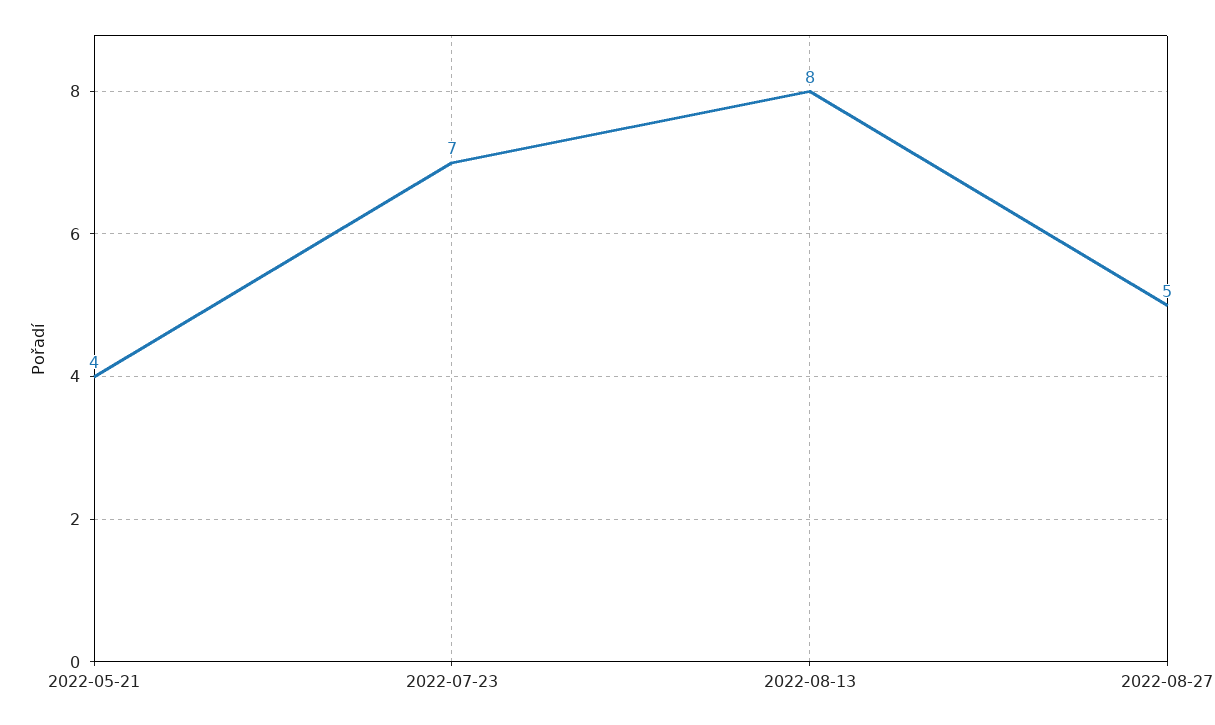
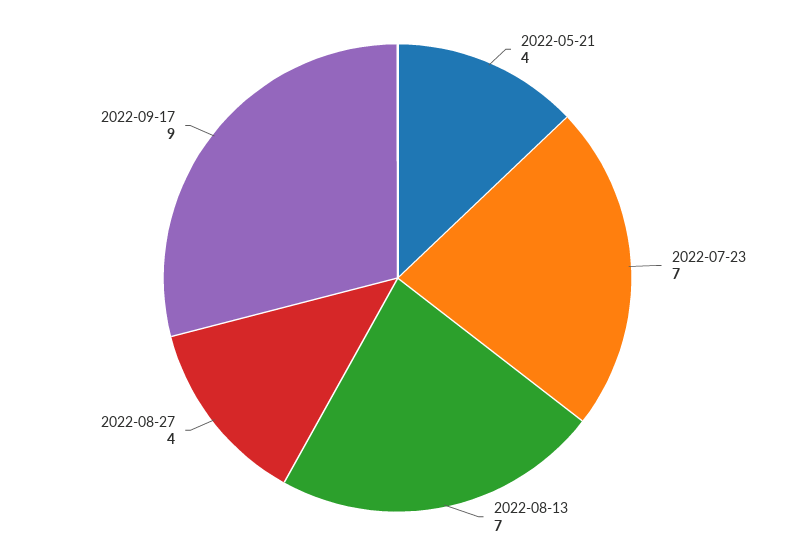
2022-08-13: 8 -> 7
2022-08-27: 5 -> 4
2022-09-17: none -> 9

